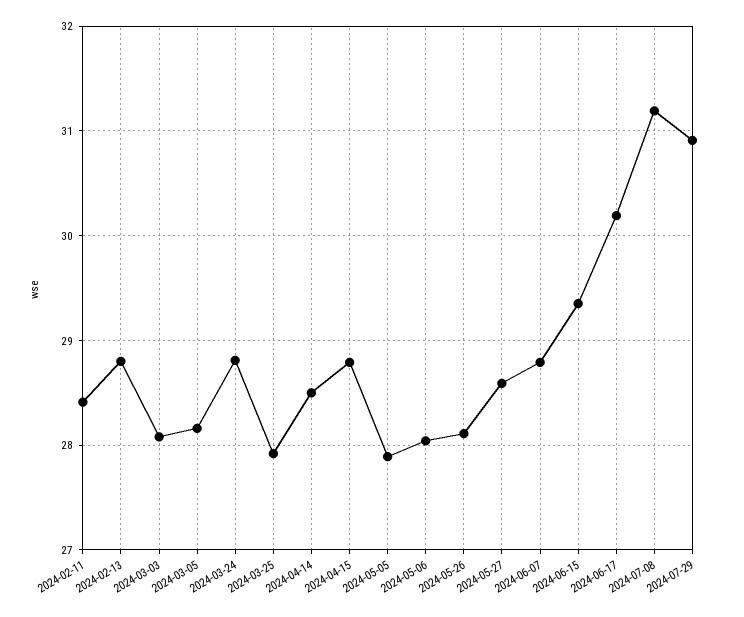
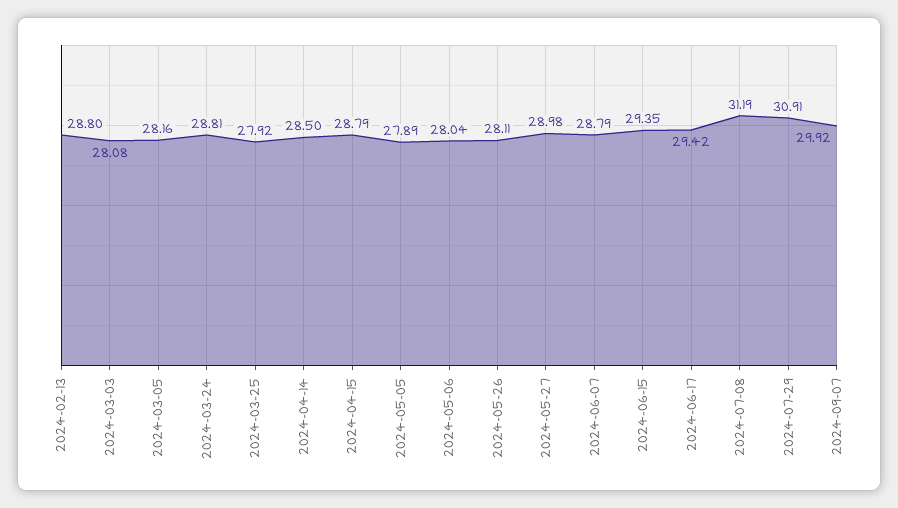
2024-02-11: 28.4 -> none
2024-05-27: 28.6 -> 28.98
2024-06-17: 30.2 -> 29.42
2024-09-07: none -> 29.92

